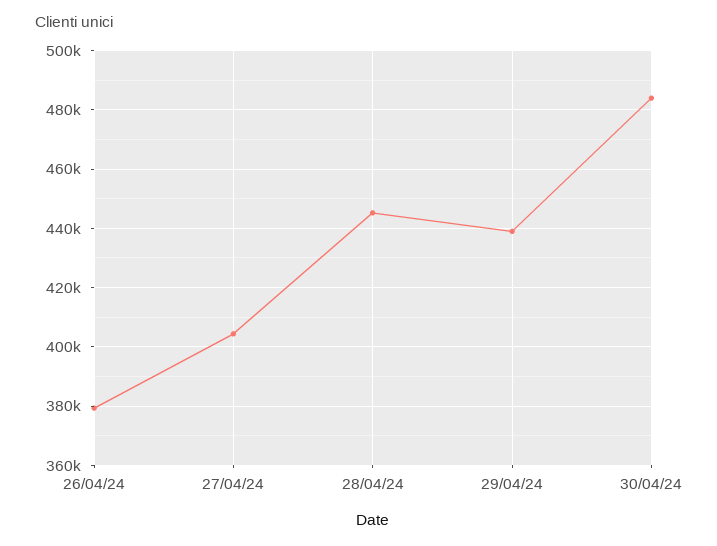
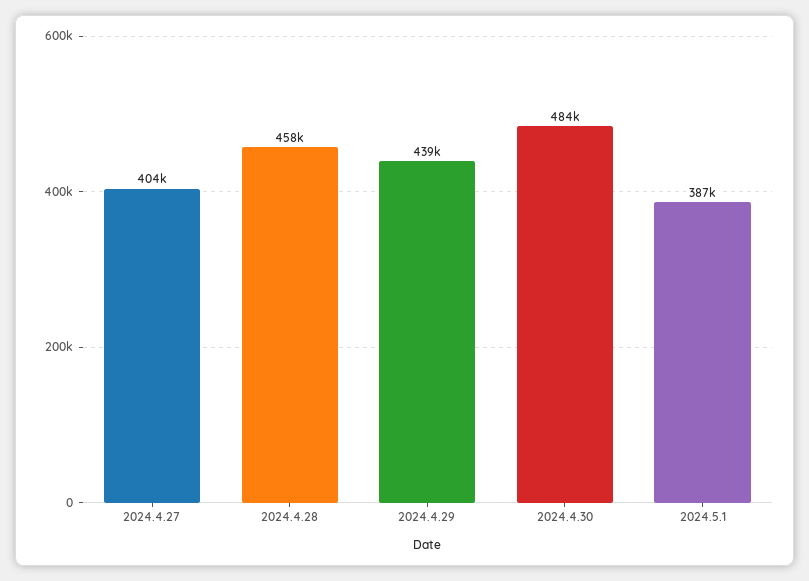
26/04/24: 380000 -> none
28/04/24: 445000 -> 458000
2024.5.1: none -> 387000

